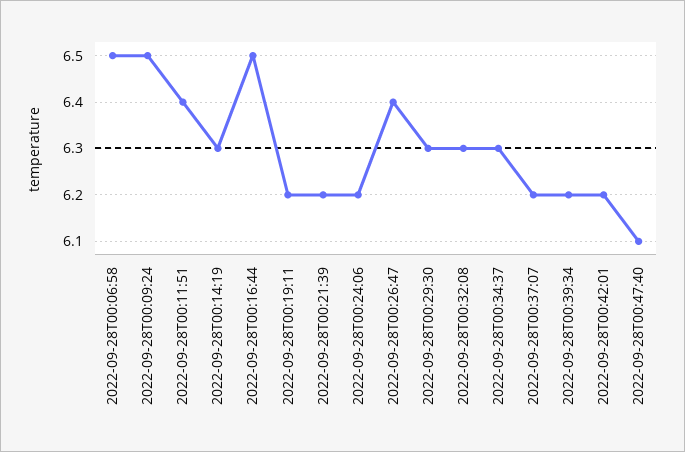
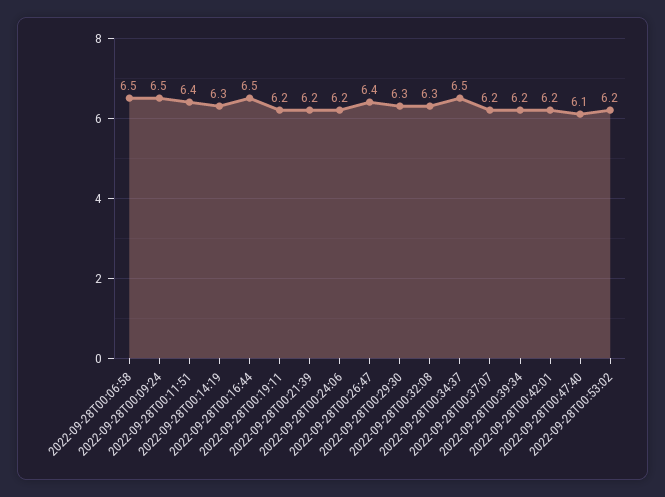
2022-09-28T00:34:37: 6.3 -> 6.5
2022-09-28T00:53:02: none -> 6.2

